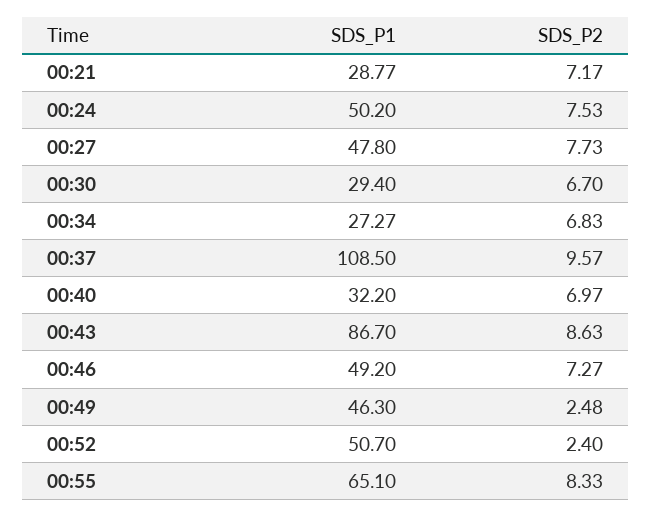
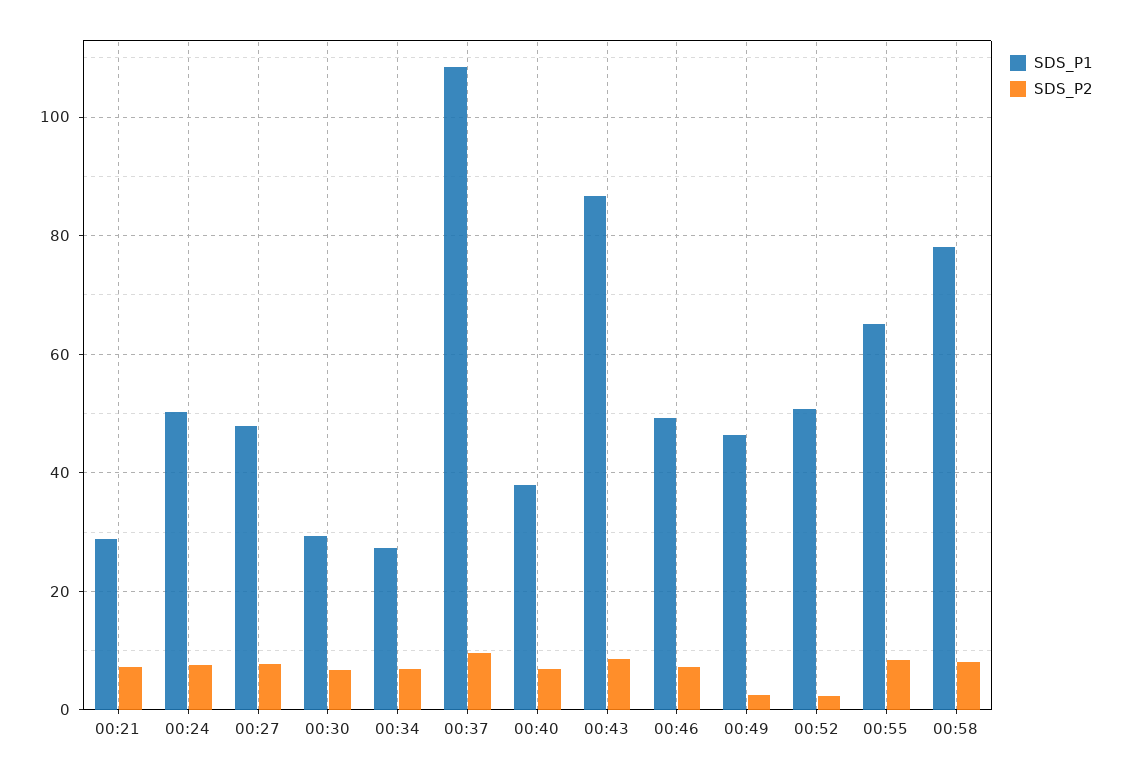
SDS_P1, 00:40: 32.2 -> 38
SDS_P1, 00:58: none -> 78
SDS_P2, 00:58: none -> 8

